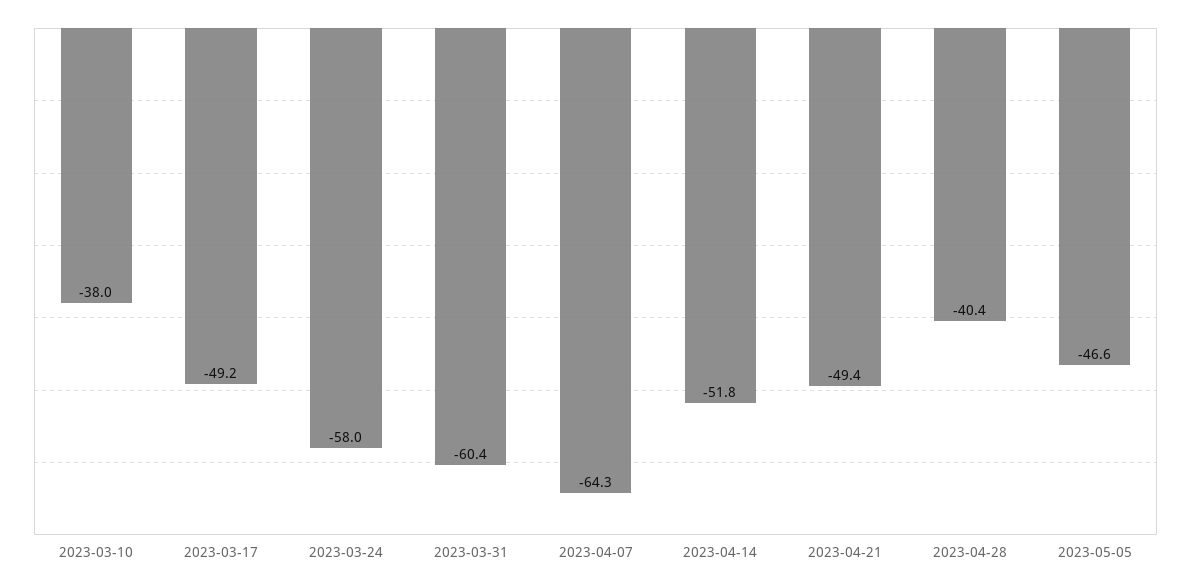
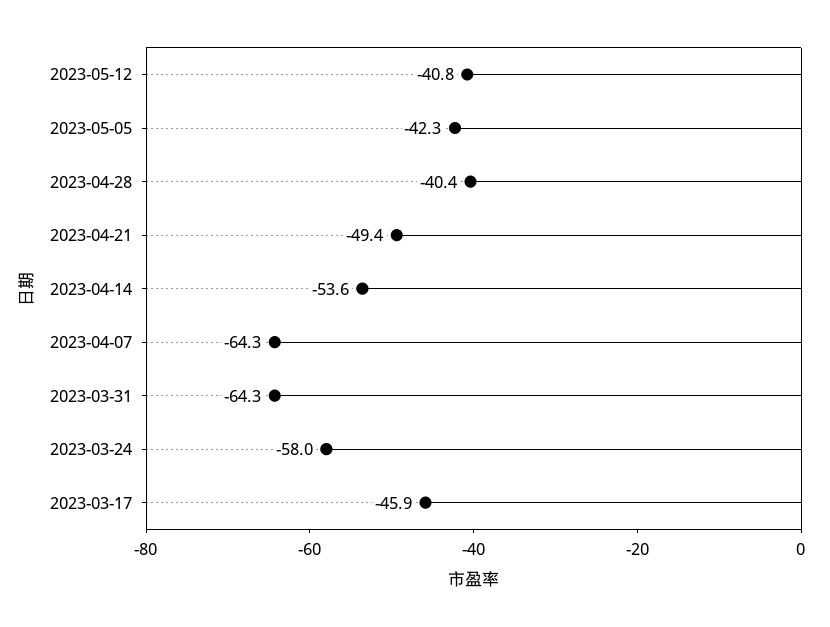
2023-03-10: -38 -> none
2023-03-17: -49.2 -> -45.9
2023-03-31: -60.4 -> -64.3
2023-04-14: -51.8 -> -53.6
2023-05-05: -46.6 -> -42.3
2023-05-12: none -> -40.8

